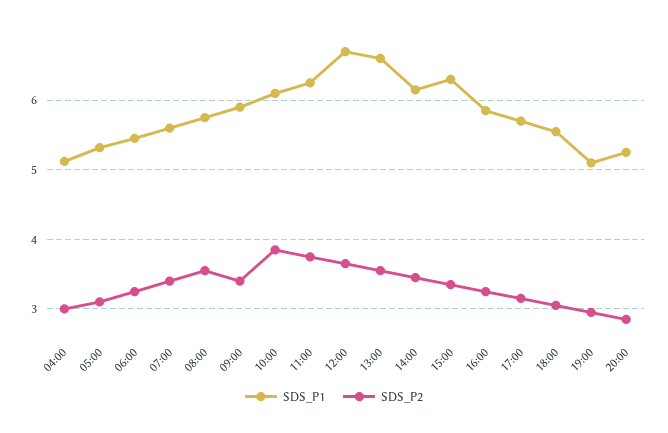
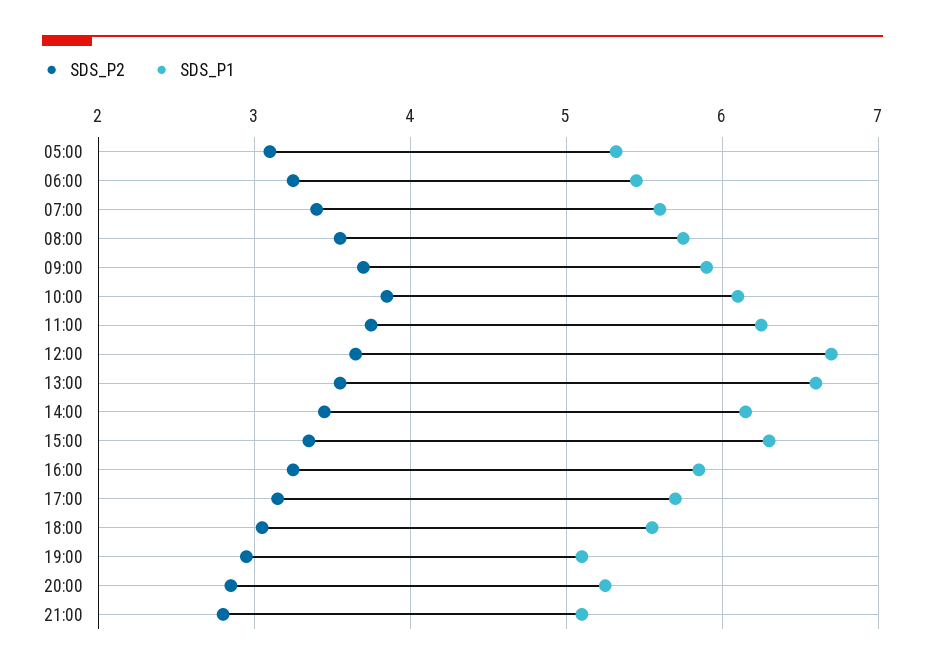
SDS_P1, 04:00: 5.1 -> none
SDS_P2, 04:00: 3 -> none
SDS_P2, 09:00: 3.4 -> 3.7
SDS_P2, 21:00: none -> 2.8
SDS_P1, 21:00: none -> 5.1

